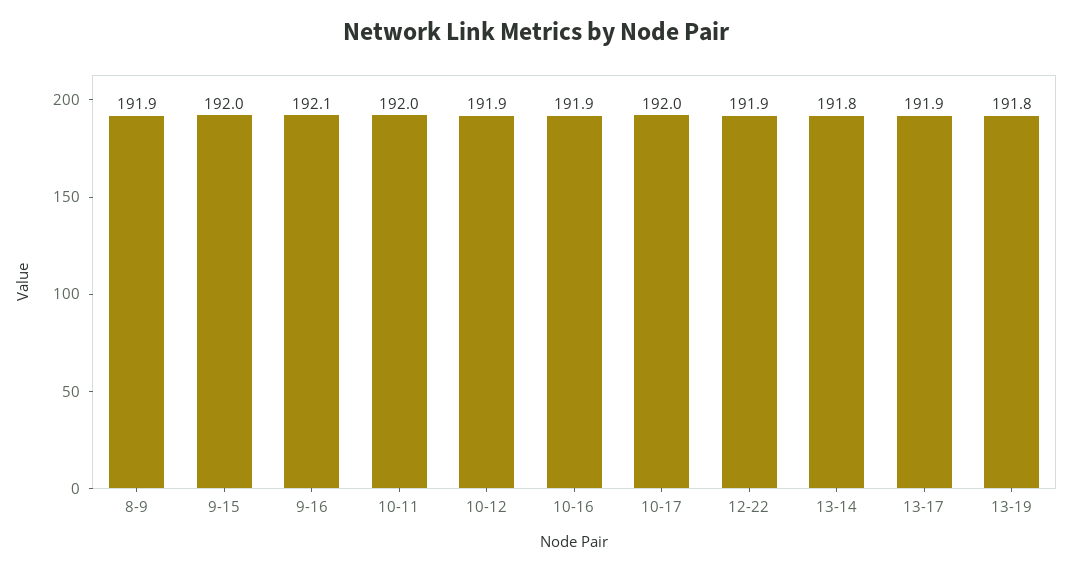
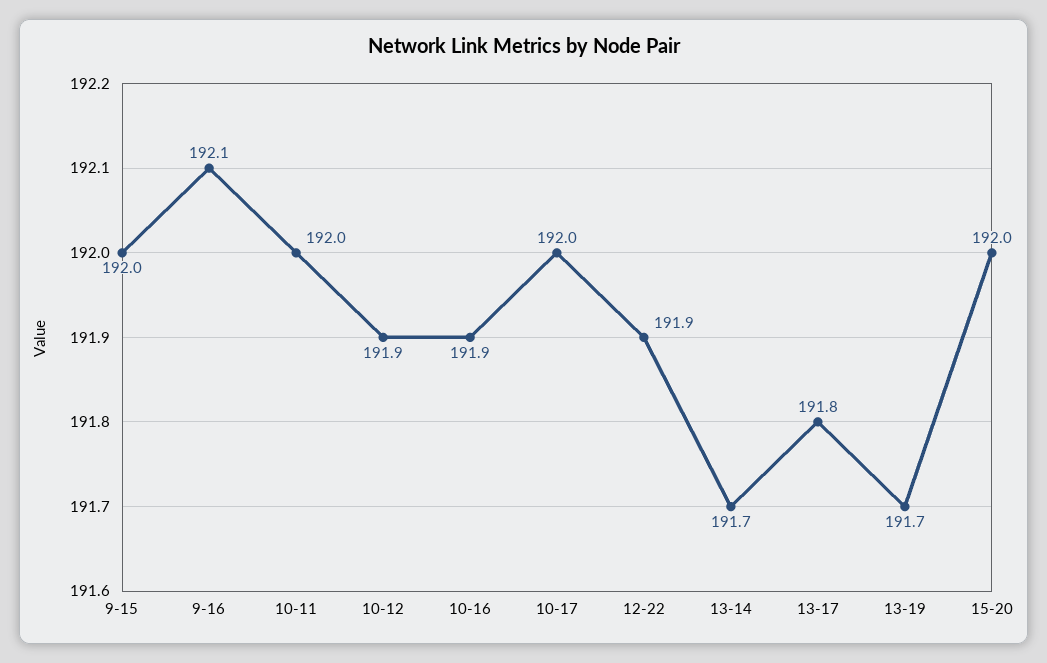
8-9: 191.9 -> none
13-14: 191.8 -> 191.7
13-17: 191.9 -> 191.8
13-19: 191.8 -> 191.7
15-20: none -> 192

